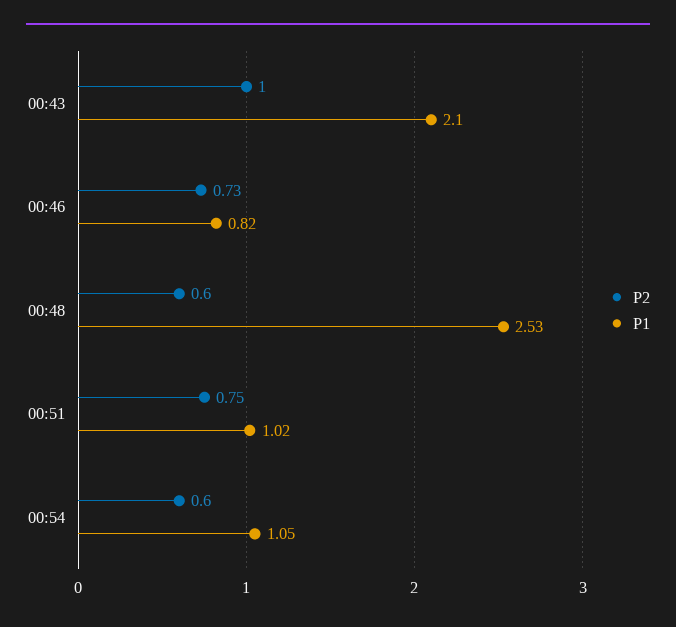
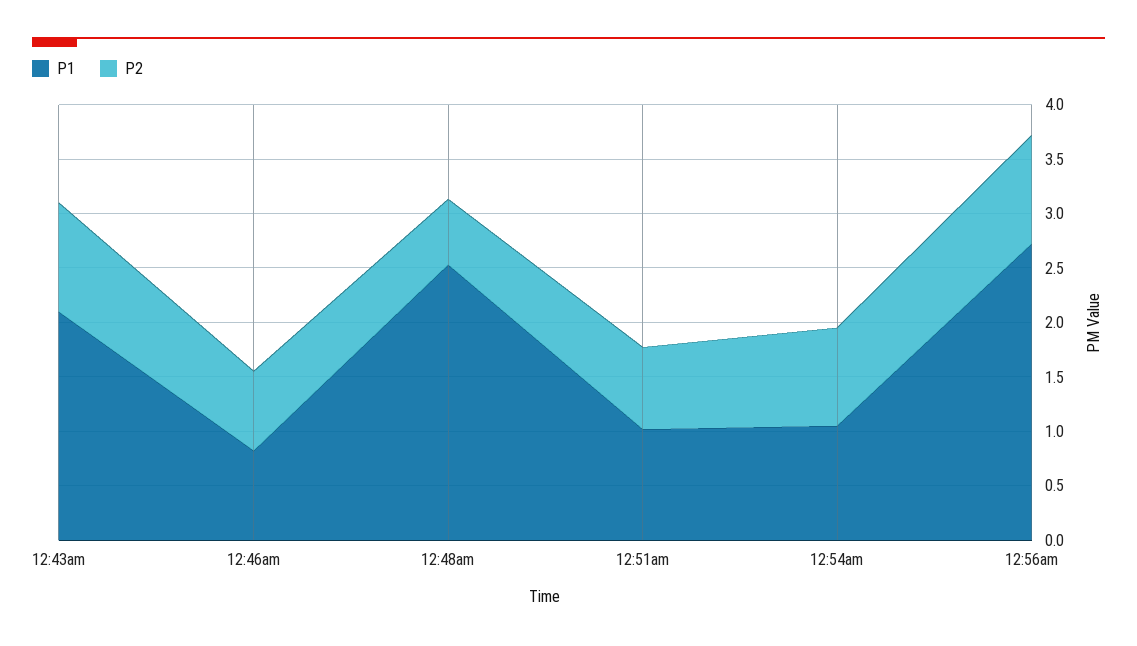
P2, 00:54: 0.6 -> 0.9
P1, 12:56am: none -> 2.7
P2, 12:56am: none -> 1

